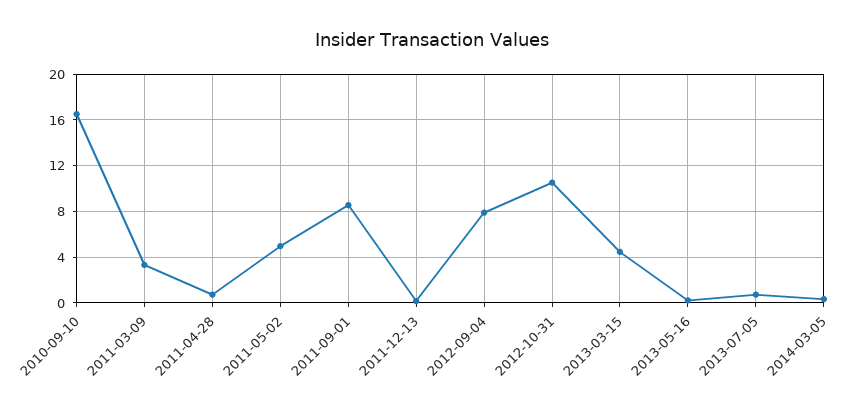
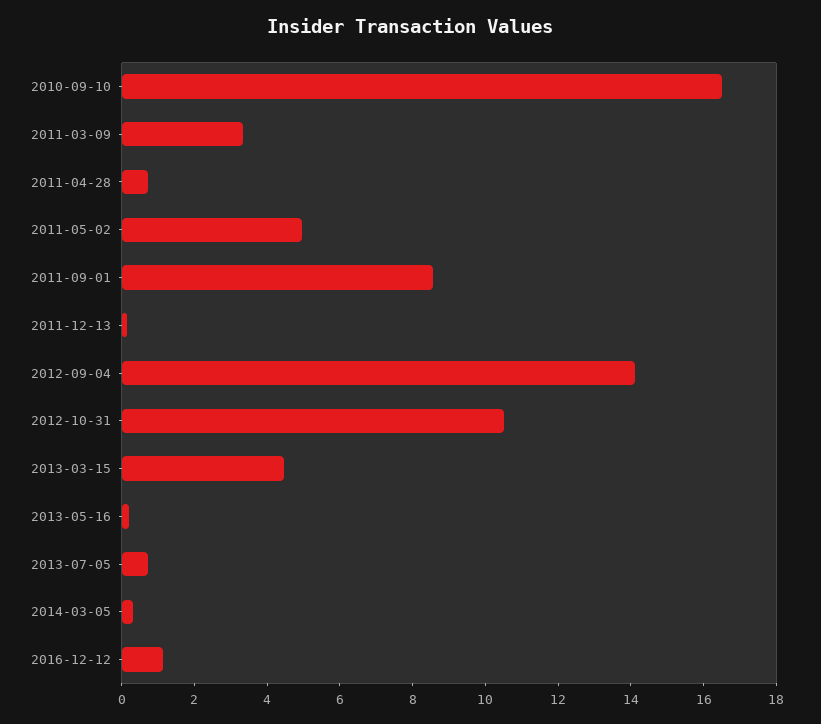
2012-09-04: 8 -> 14
2016-12-12: none -> 1

